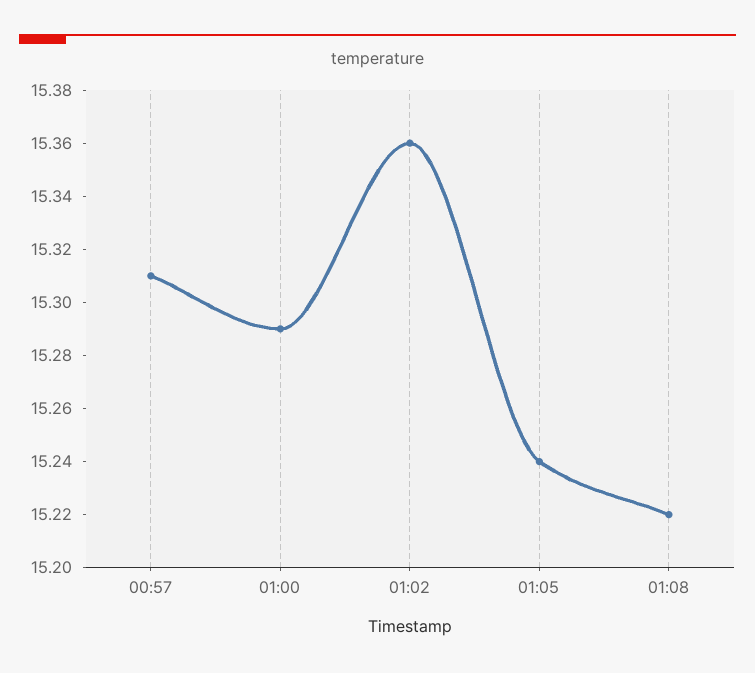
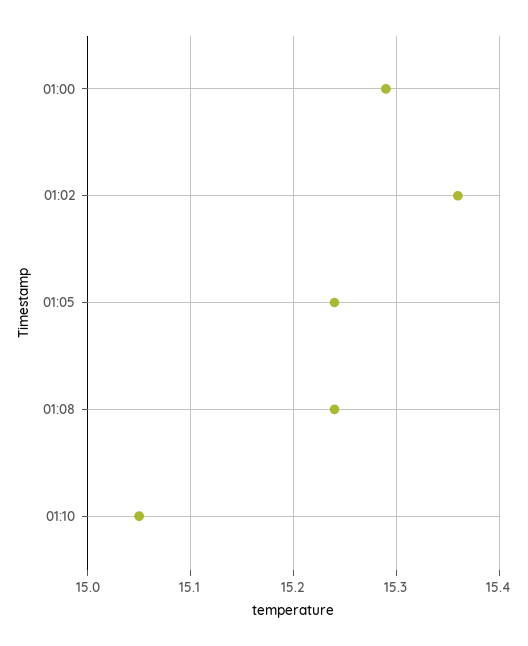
00:57: 15.31 -> none
01:08: 15.22 -> 15.24
01:10: none -> 15.05

